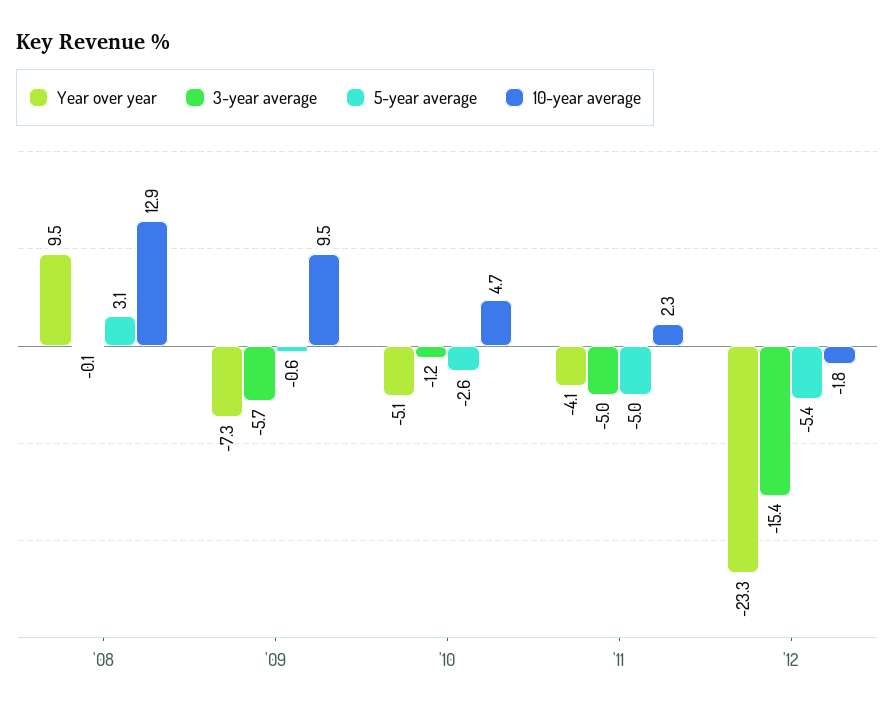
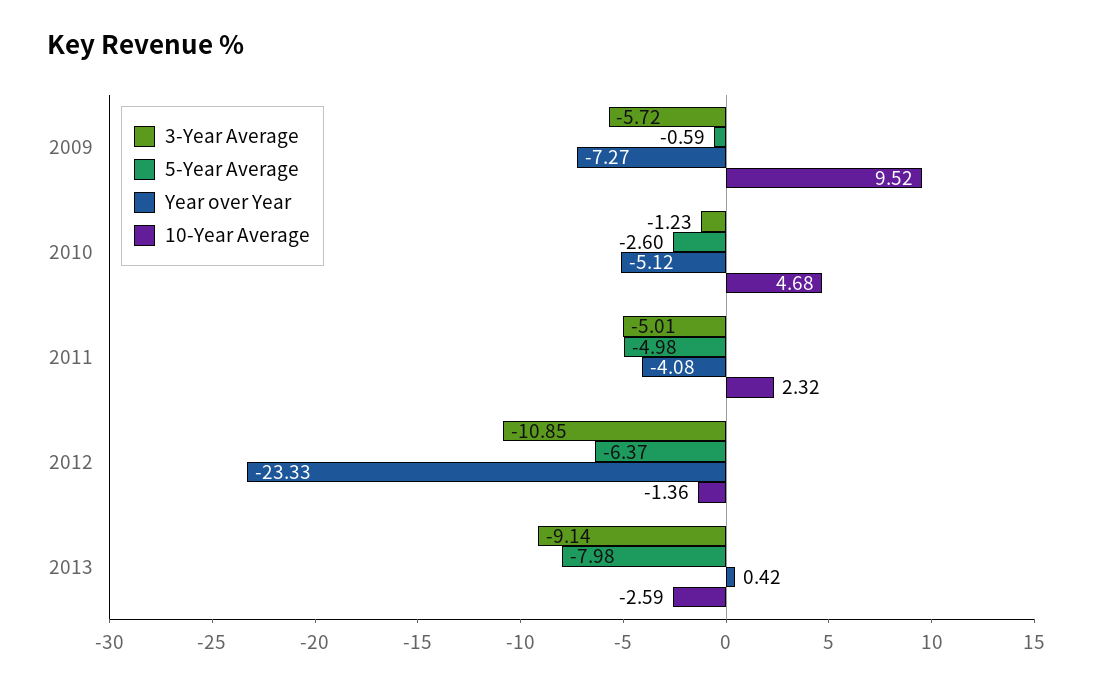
Year over year, '08: 9.5 -> none
3-year average, '08: -0.1 -> none
5-year average, '08: 3.1 -> none
10-year average, '08: 12.9 -> none
3-year average, '12: -15.4 -> -10.85
5-year average, '12: -5.4 -> -6.37
10-year average, '12: -1.8 -> -1.36
3-year average, 2013: none -> -9.14
5-year average, 2013: none -> -7.98
Year over year, 2013: none -> 0.42
10-year average, 2013: none -> -2.59

